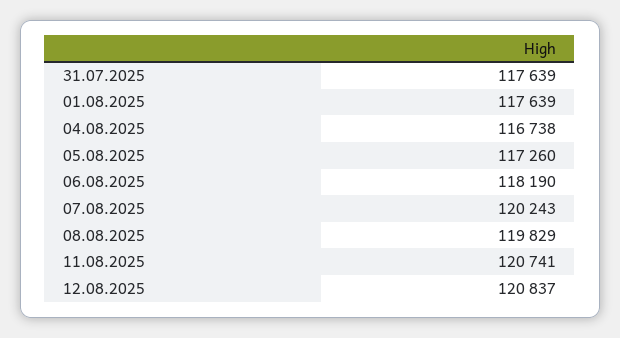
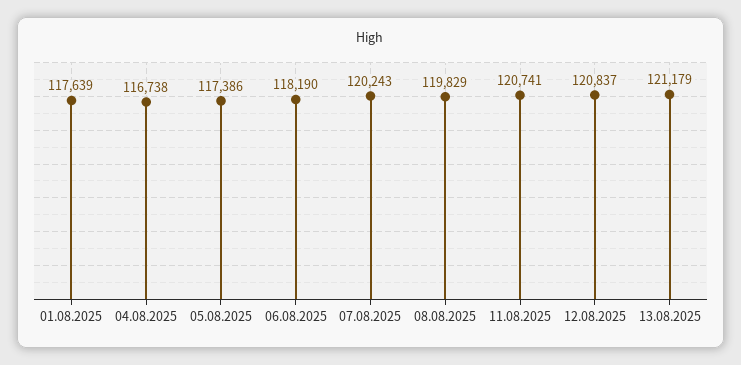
31.07.2025: 117639 -> none
05.08.2025: 117260 -> 117386
13.08.2025: none -> 121179

